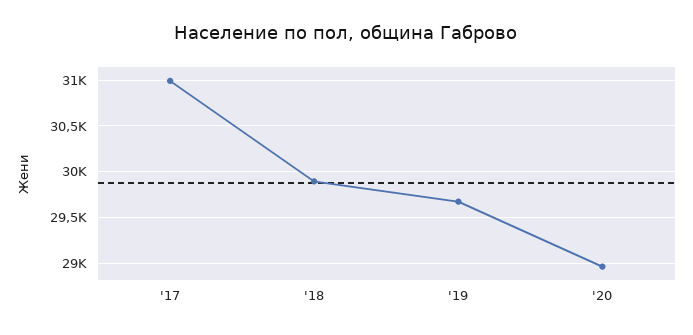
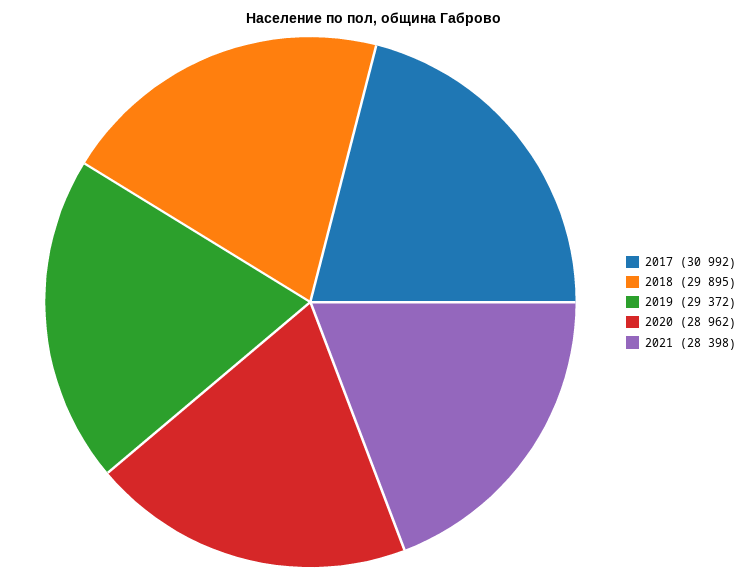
'19: 29700 -> 29372
2021: none -> 28398

